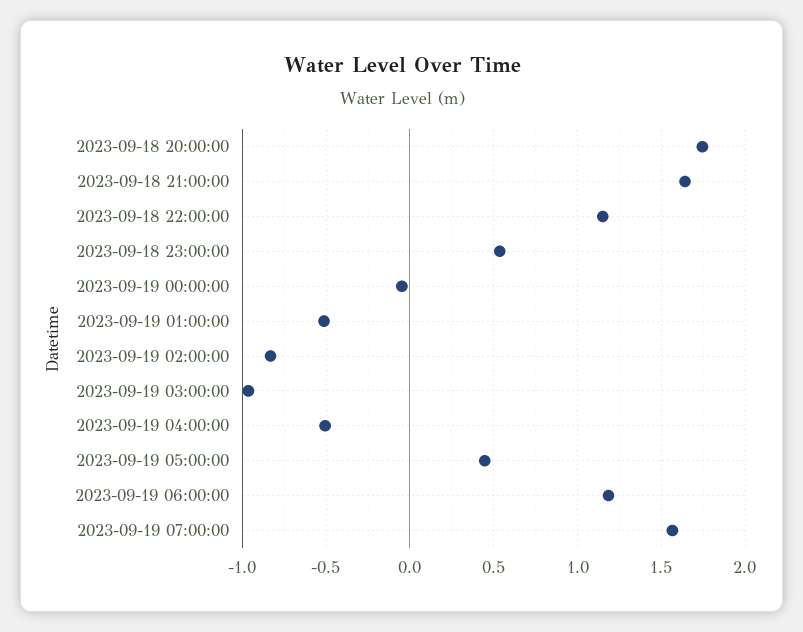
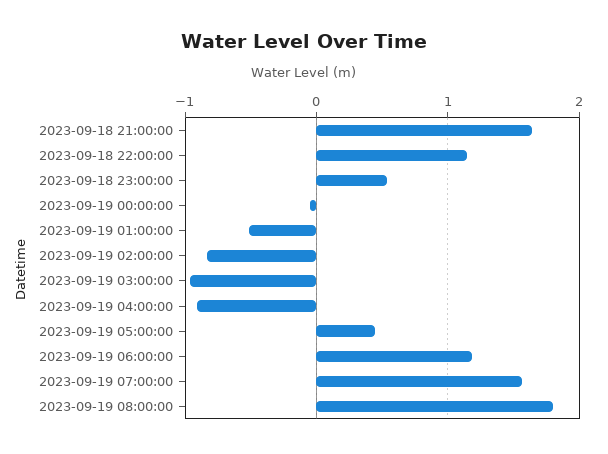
2023-09-18 20:00:00: 1.75 -> none
2023-09-19 04:00:00: -0.5 -> -0.9
2023-09-19 08:00:00: none -> 1.8

